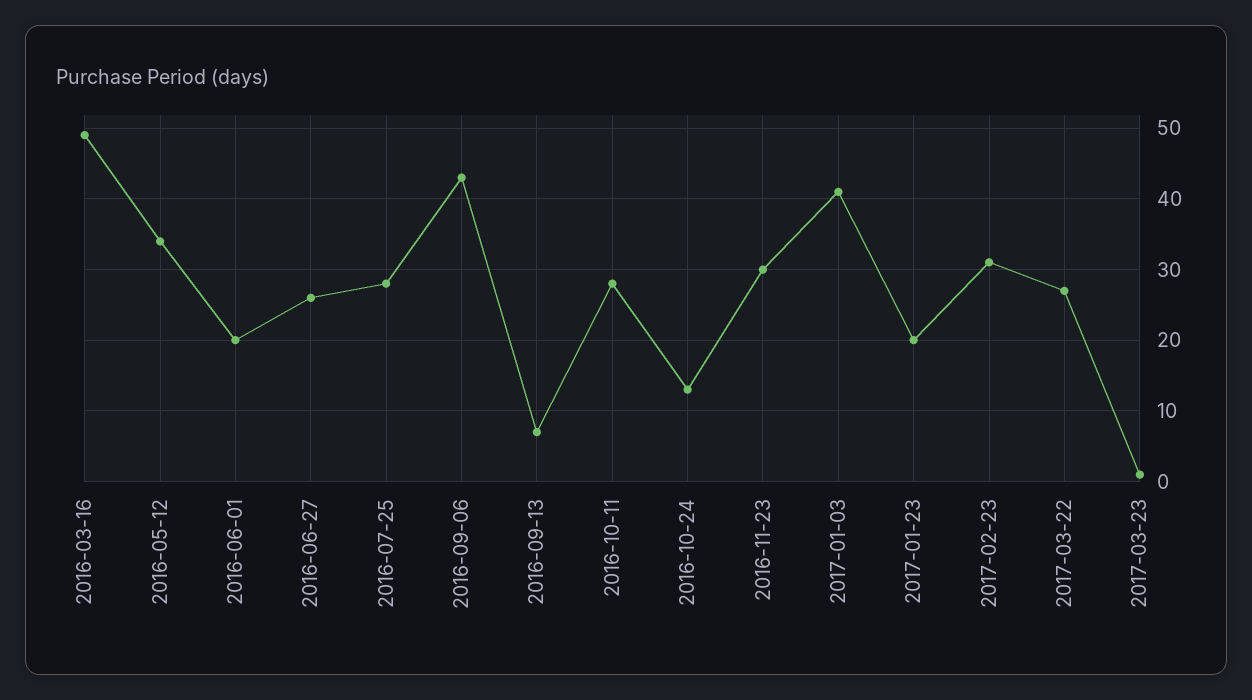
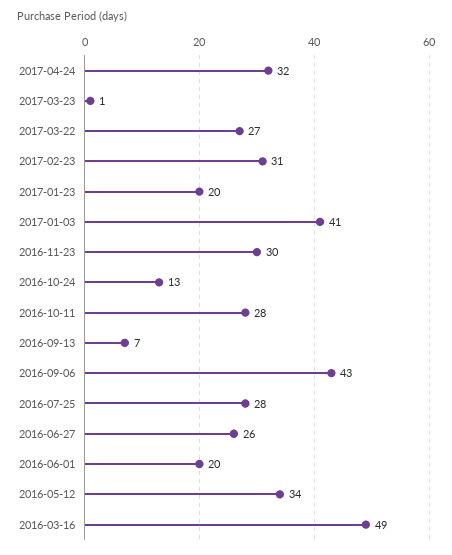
2017-04-24: none -> 32

